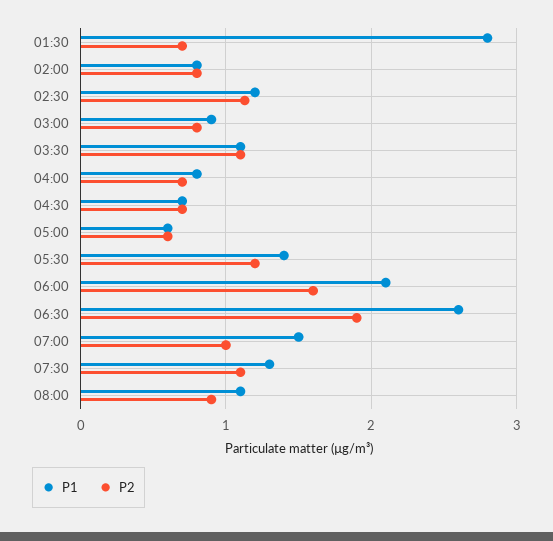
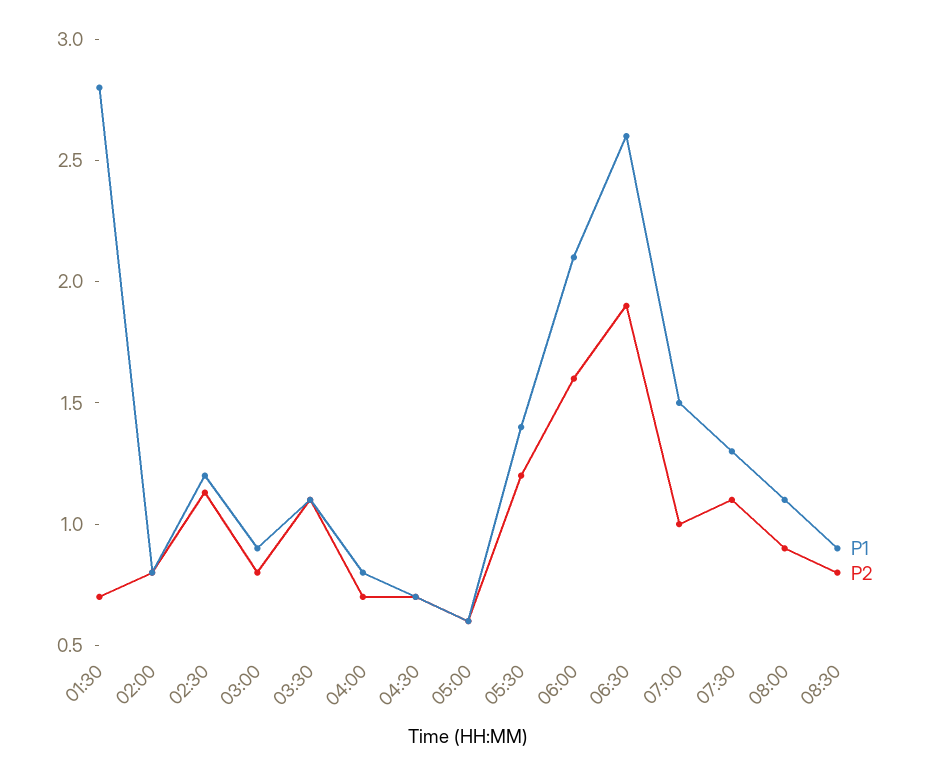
P1, 08:30: none -> 0.9
P2, 08:30: none -> 0.8

